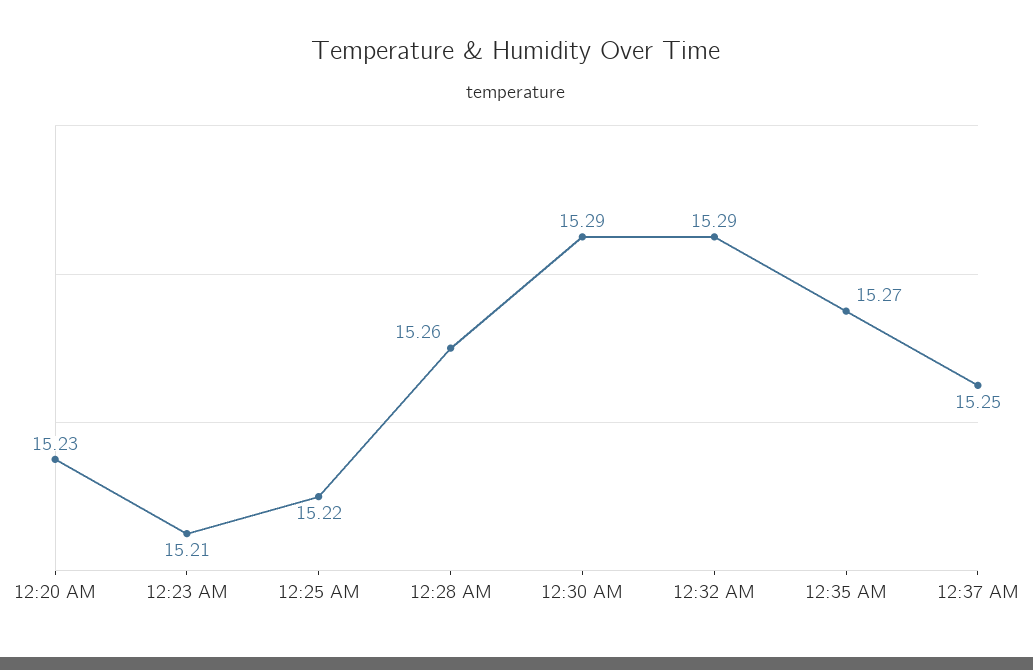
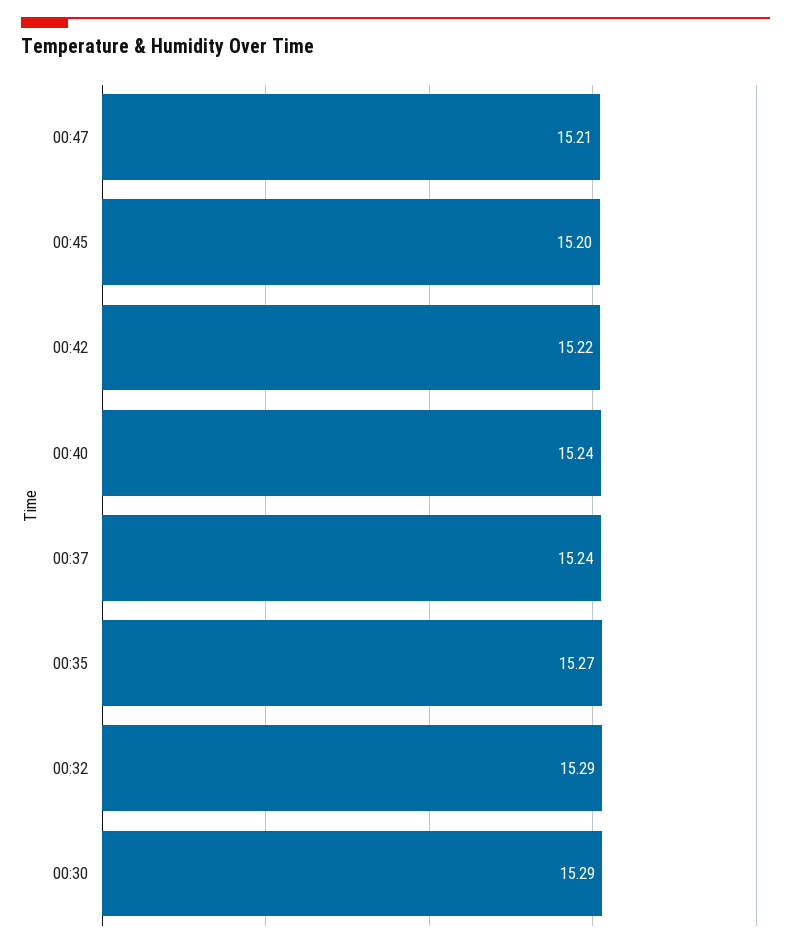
12:20 AM: 15.23 -> none
12:23 AM: 15.21 -> none
12:25 AM: 15.22 -> none
12:28 AM: 15.26 -> none
12:37 AM: 15.25 -> 15.24
00:47: none -> 15.21
00:45: none -> 15.2
00:42: none -> 15.22
00:40: none -> 15.24

